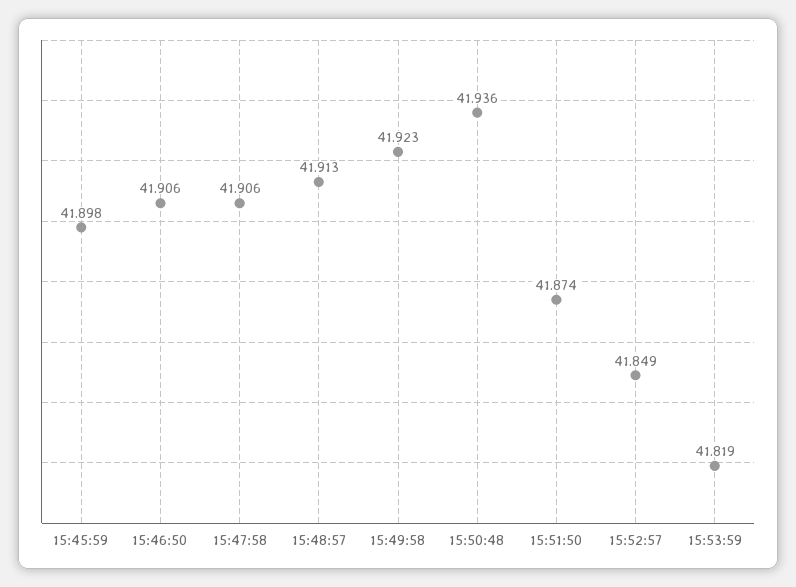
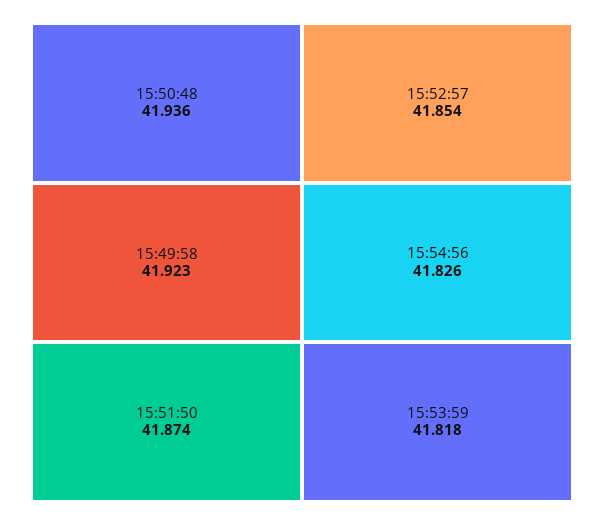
15:45:59: 41.898 -> none
15:46:50: 41.906 -> none
15:47:58: 41.906 -> none
15:48:57: 41.913 -> none
15:52:57: 41.849 -> 41.854
15:53:59: 41.819 -> 41.818
15:54:56: none -> 41.826

